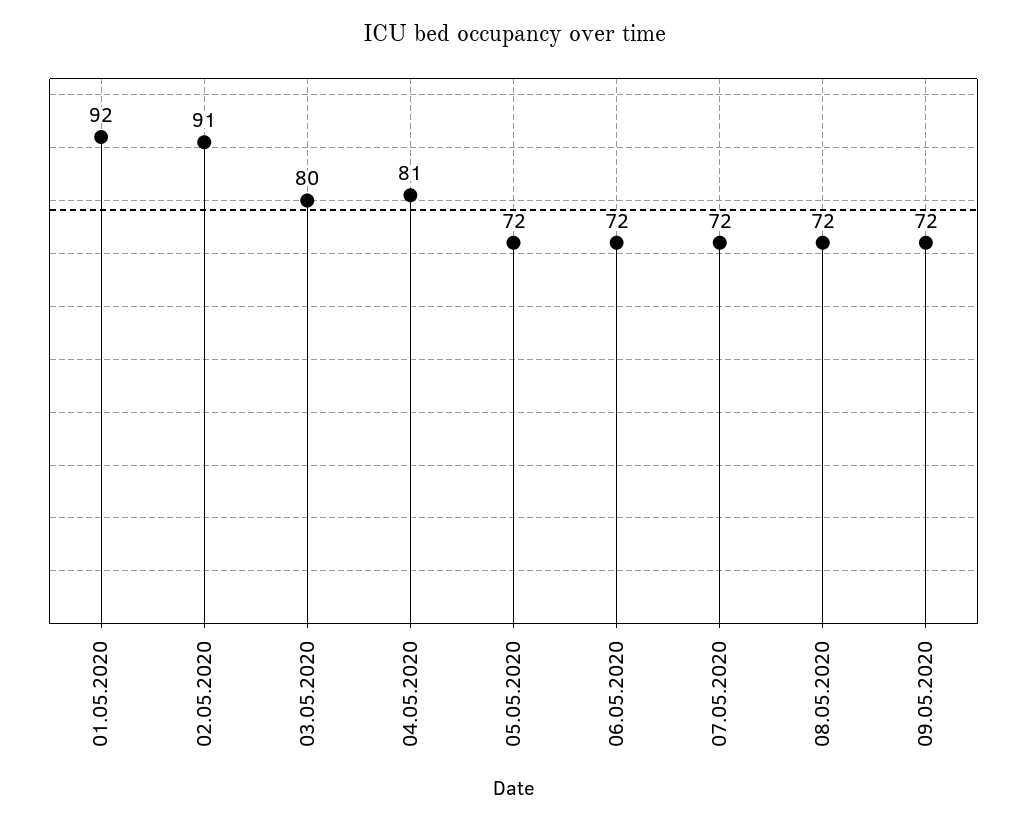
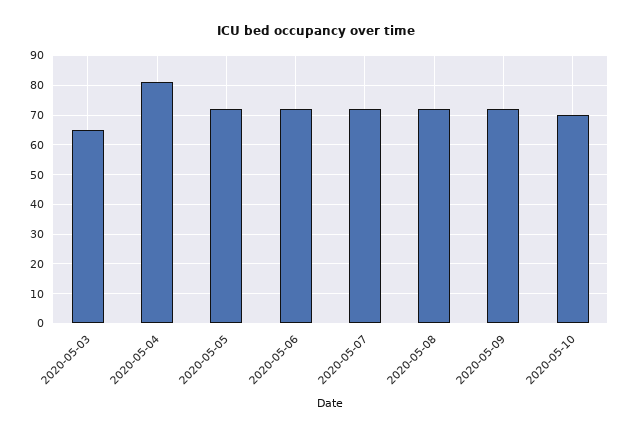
01.05.2020: 92 -> none
02.05.2020: 91 -> none
03.05.2020: 80 -> 65
2020-05-10: none -> 70

